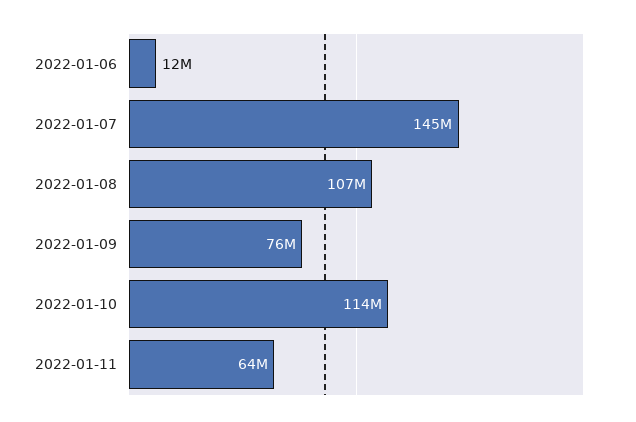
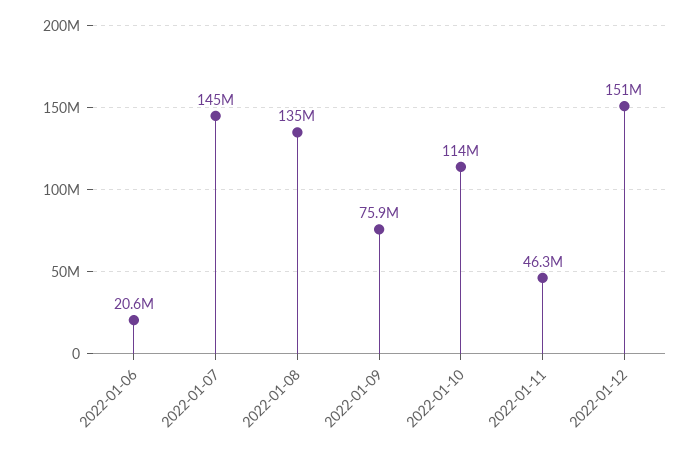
2022-01-06: 12000000 -> 20600000
2022-01-08: 107000000 -> 135000000
2022-01-11: 64000000 -> 46300000
2022-01-12: none -> 151000000

